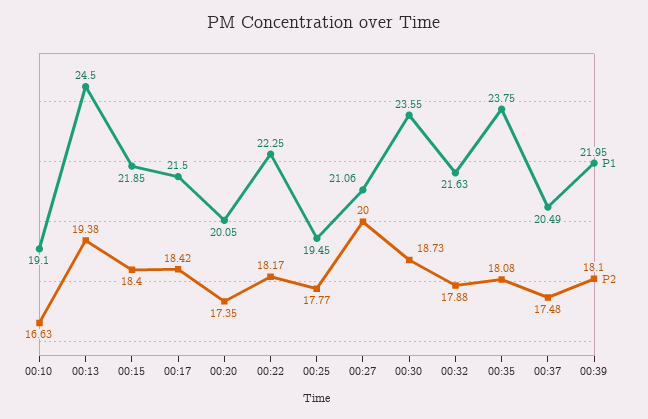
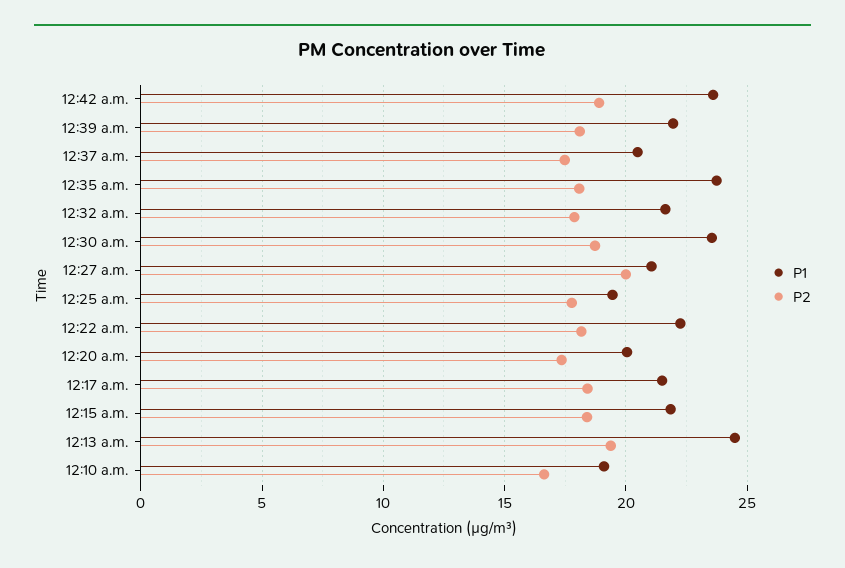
P1, 12:42 a.m.: none -> 23.5
P2, 12:42 a.m.: none -> 19

